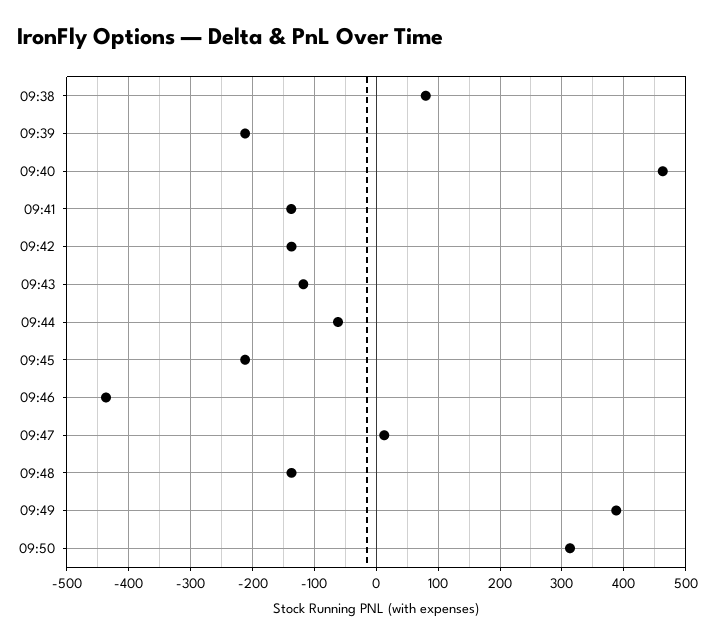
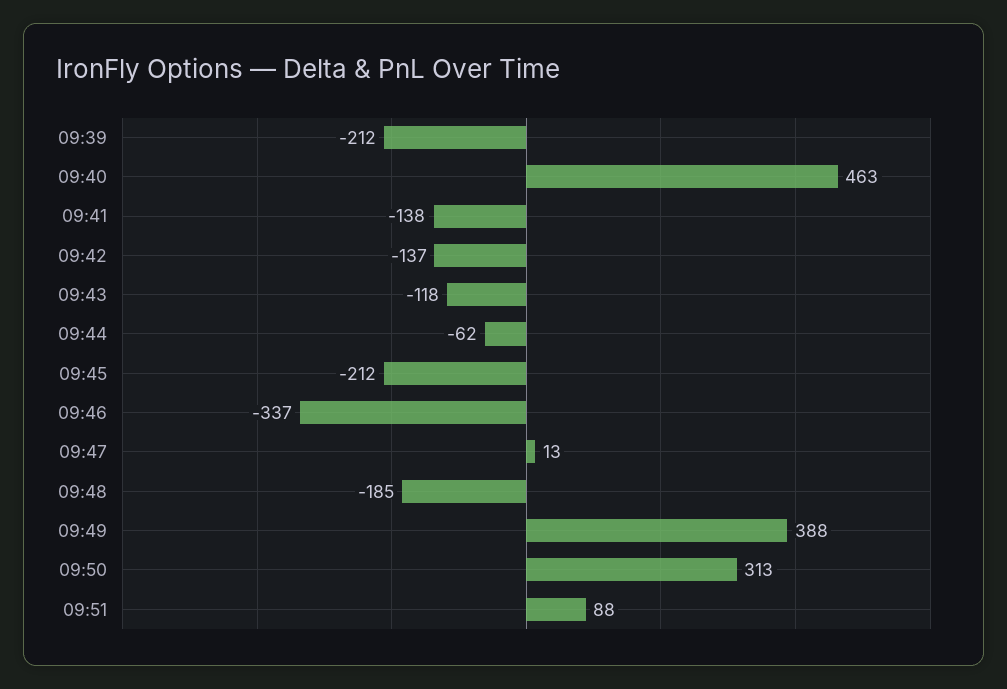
09:38: 80 -> none
09:46: -440 -> -337
09:48: -140 -> -185
09:51: none -> 88

